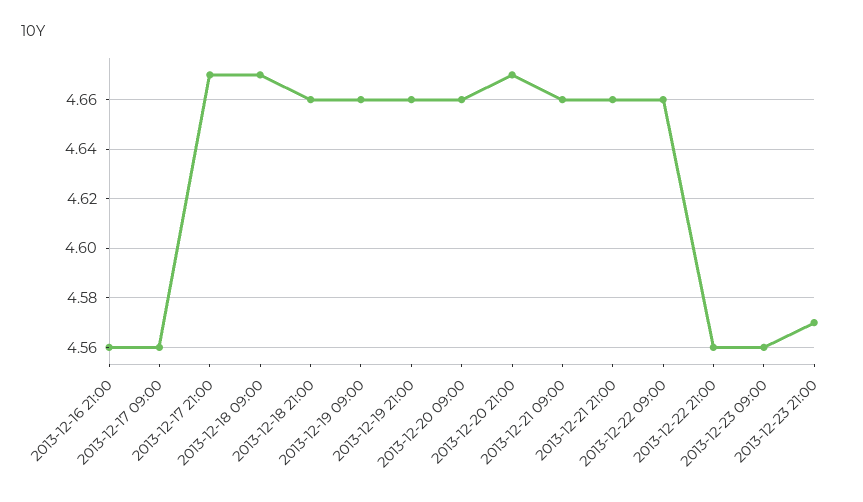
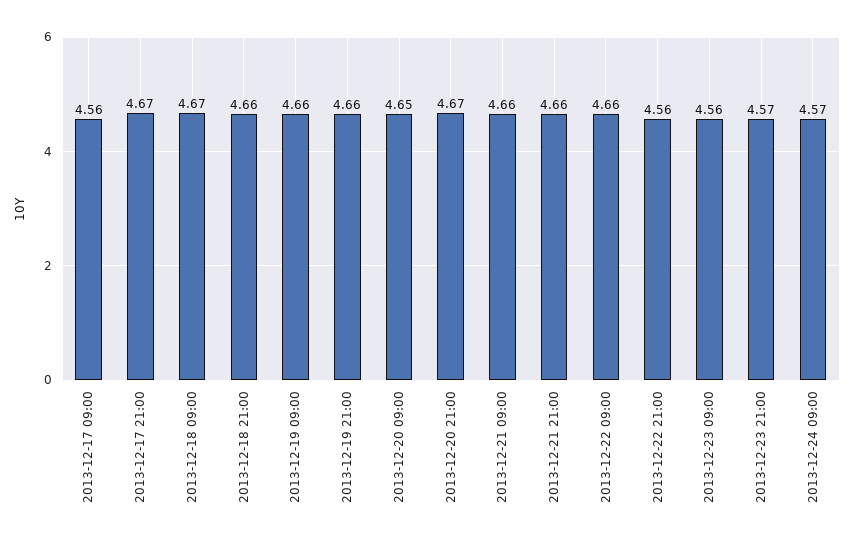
2013-12-16 21:00: 4.56 -> none
2013-12-20 09:00: 4.66 -> 4.65
2013-12-24 09:00: none -> 4.57

